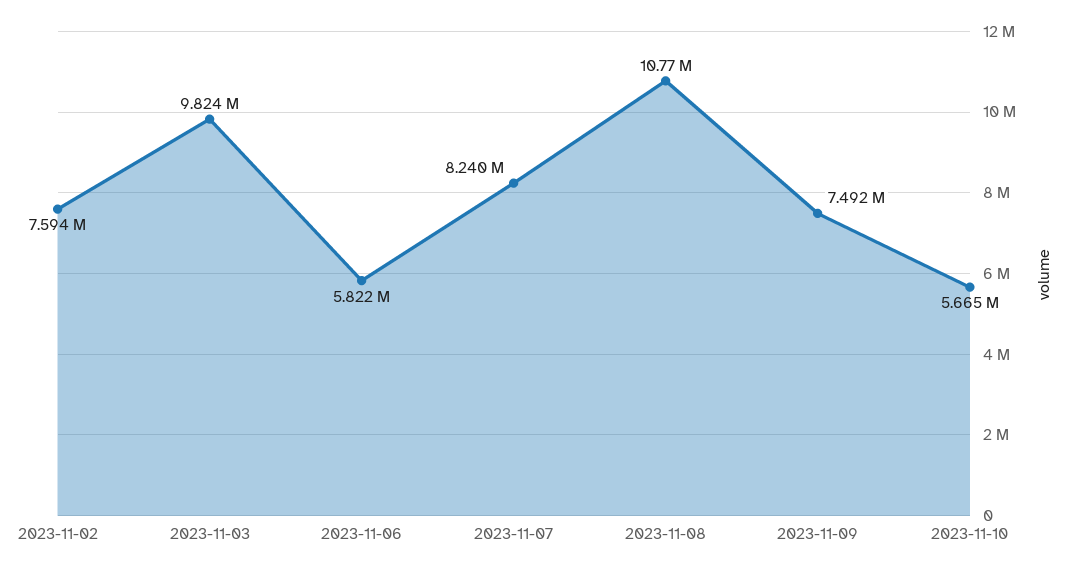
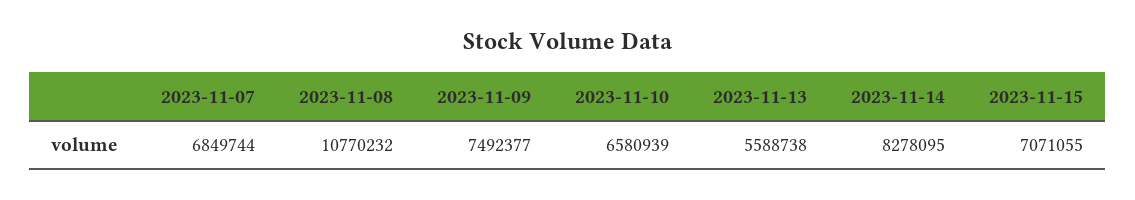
2023-11-02: 7594000 -> none
2023-11-03: 9824000 -> none
2023-11-06: 5822000 -> none
2023-11-07: 8240000 -> 6849744
2023-11-10: 5665000 -> 6580939
2023-11-13: none -> 5588738
2023-11-14: none -> 8278095
2023-11-15: none -> 7071055

